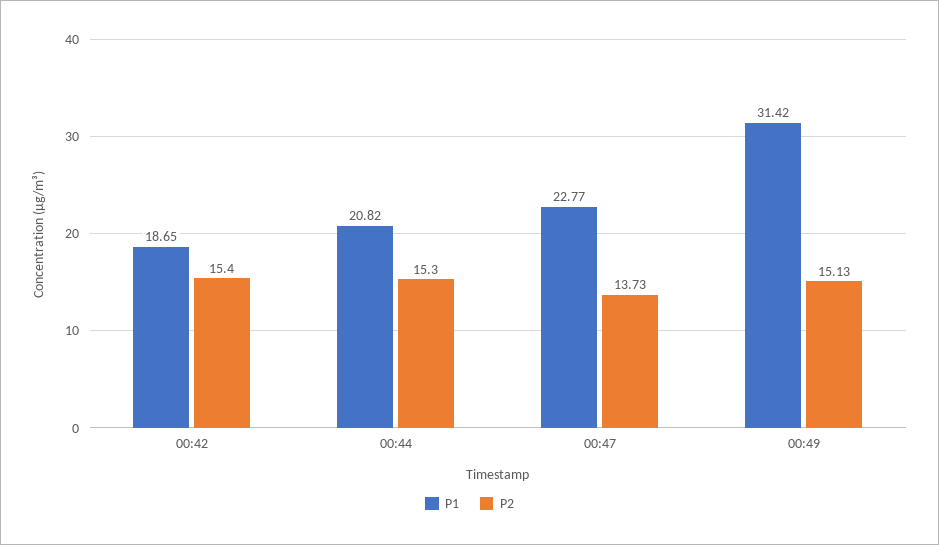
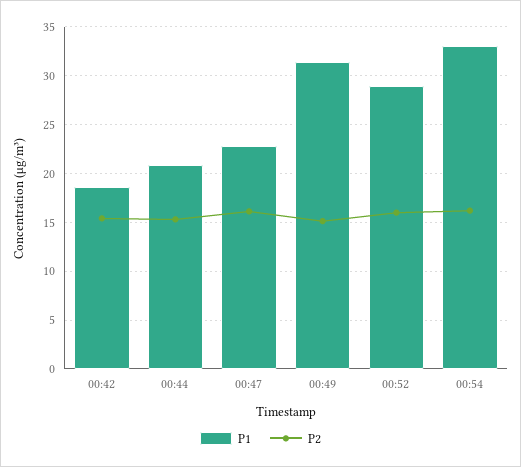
P2, 00:47: 13.73 -> 16
P1, 00:52: none -> 29
P2, 00:52: none -> 16
P1, 00:54: none -> 33
P2, 00:54: none -> 16

